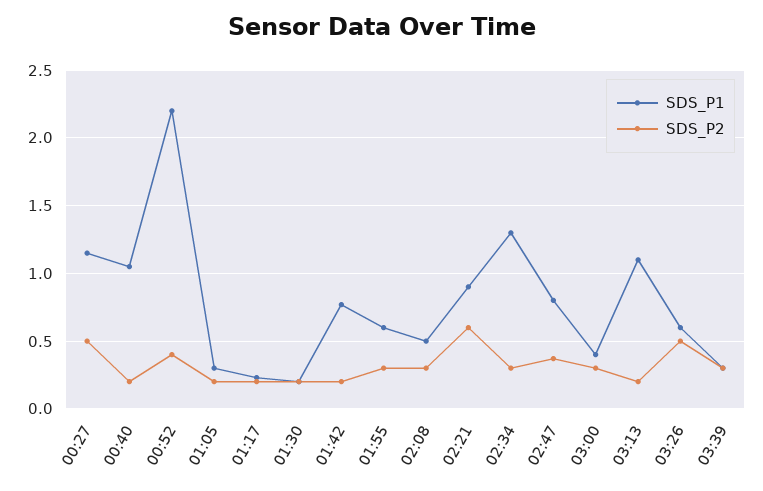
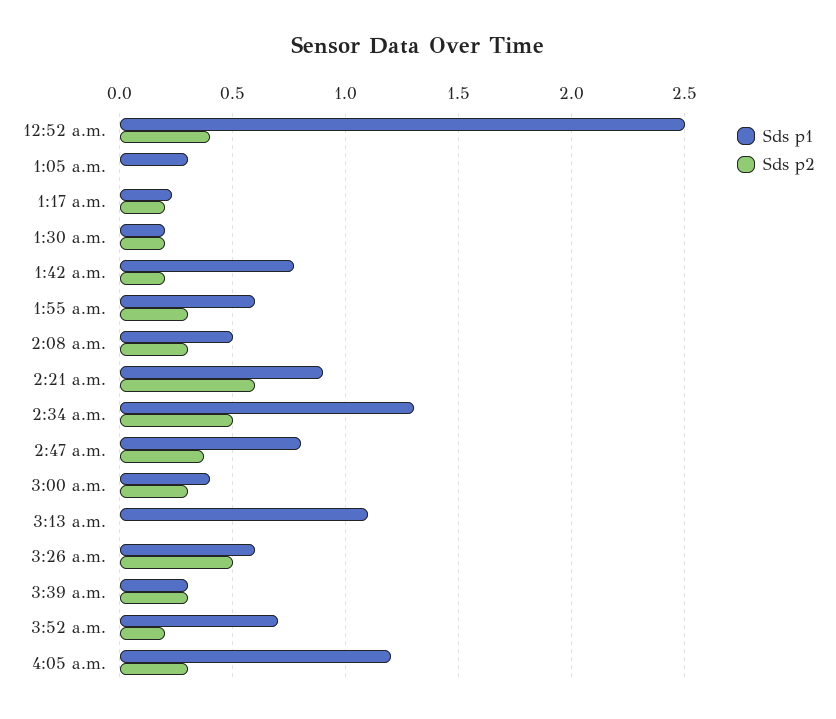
SDS_P1, 00:27: 1.15 -> none
SDS_P2, 00:27: 0.5 -> none
SDS_P1, 00:40: 1.05 -> none
SDS_P2, 00:40: 0.2 -> none
SDS_P1, 00:52: 2.2 -> 2.5
SDS_P2, 01:05: 0.2 -> 0
SDS_P2, 02:34: 0.3 -> 0.5
SDS_P2, 03:13: 0.2 -> 0
SDS_P1, 3:52 a.m.: none -> 0.7
SDS_P2, 3:52 a.m.: none -> 0.2
SDS_P1, 4:05 a.m.: none -> 1.2
SDS_P2, 4:05 a.m.: none -> 0.3

